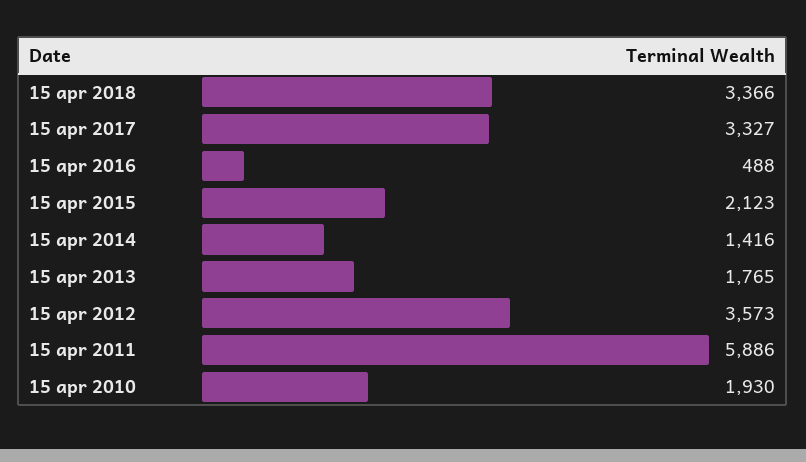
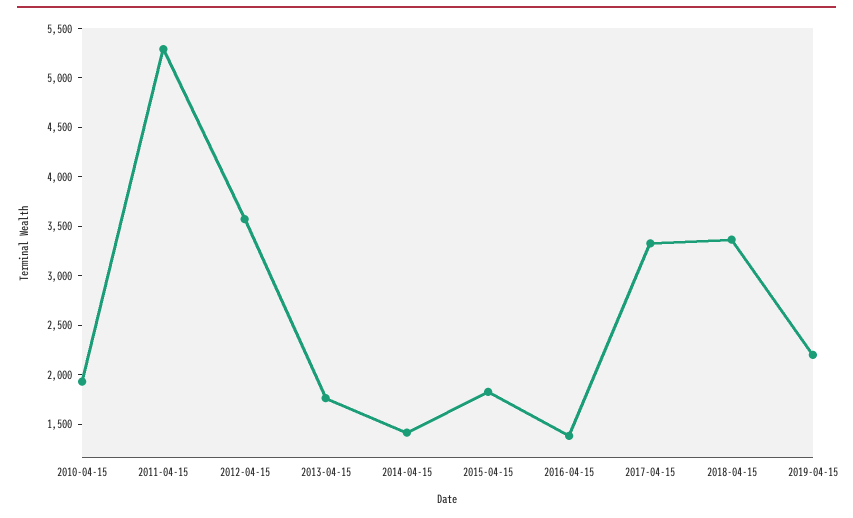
15 apr 2016: 488 -> 1400
15 apr 2015: 2123 -> 1800
15 apr 2011: 5886 -> 5300
2019-04-15: none -> 2200

